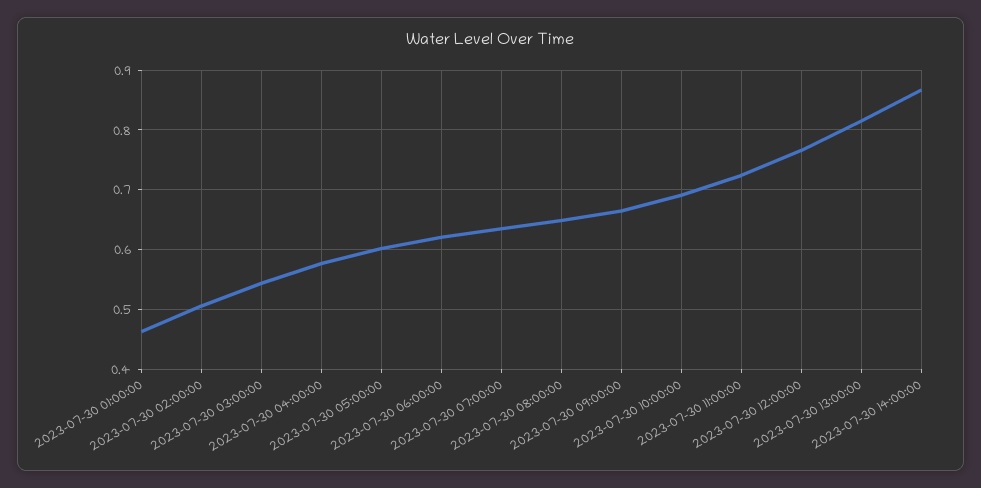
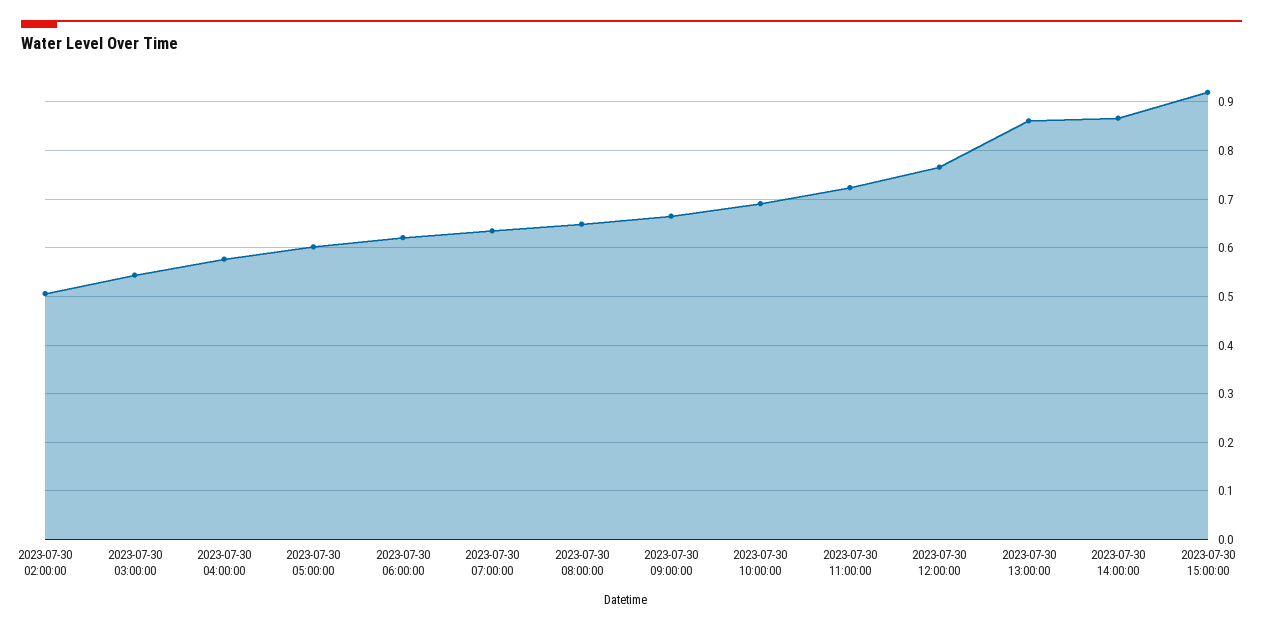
2023-07-30 01:00:00: 0.46 -> none
2023-07-30 13:00:00: 0.82 -> 0.86
2023-07-30 15:00:00: none -> 0.92

